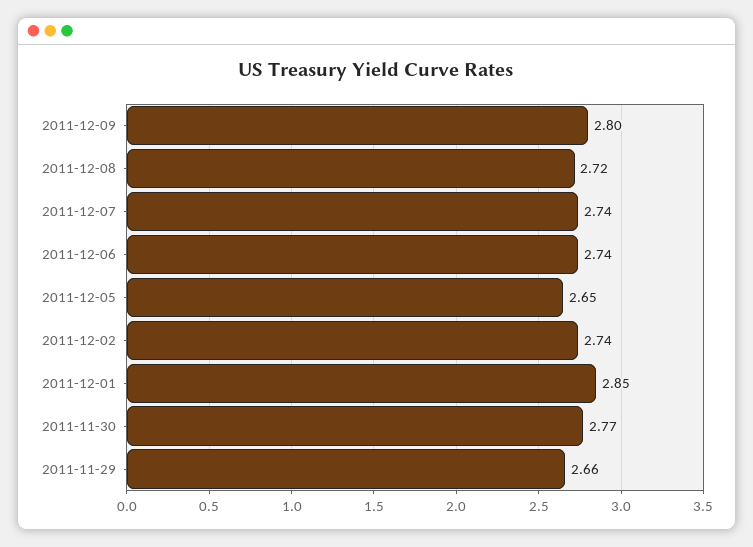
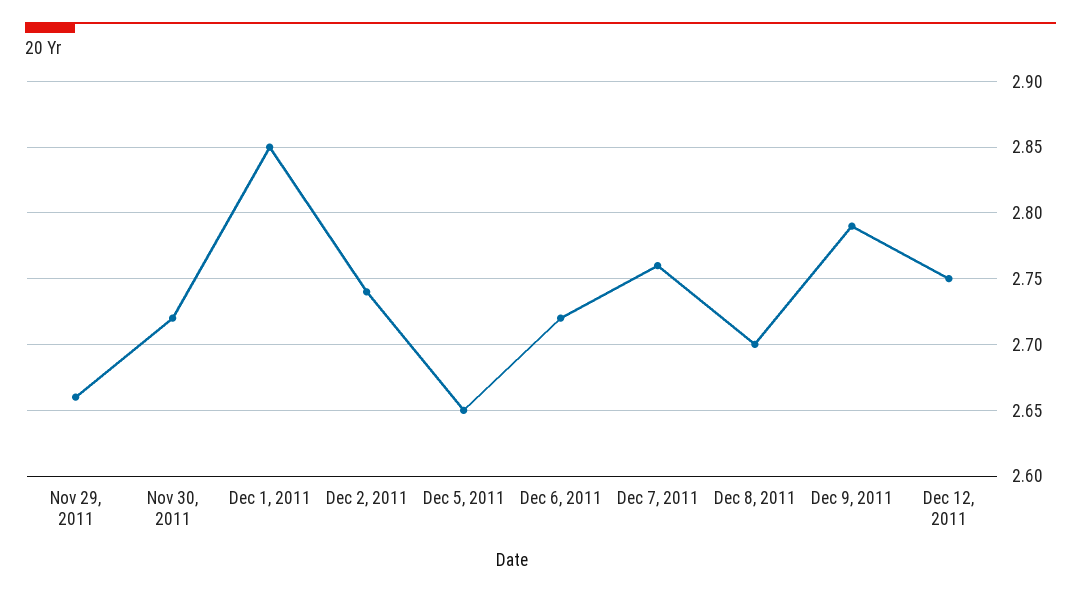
2011-12-09: 2.8 -> 2.79
2011-12-08: 2.72 -> 2.7
2011-12-07: 2.74 -> 2.76
2011-12-06: 2.74 -> 2.72
2011-11-30: 2.77 -> 2.72
Dec 12, 2011: none -> 2.75

